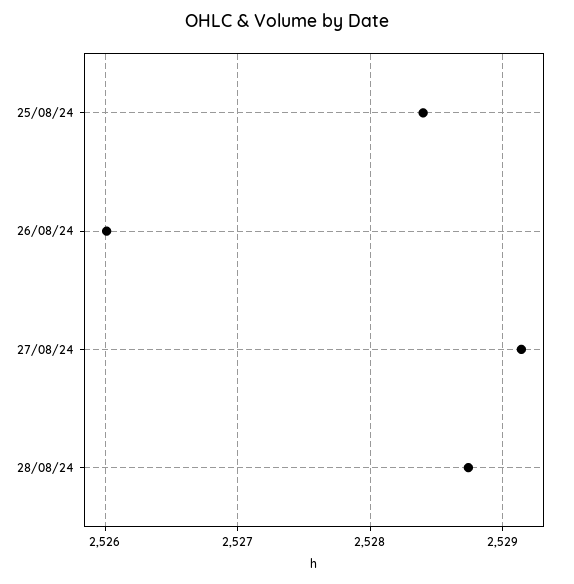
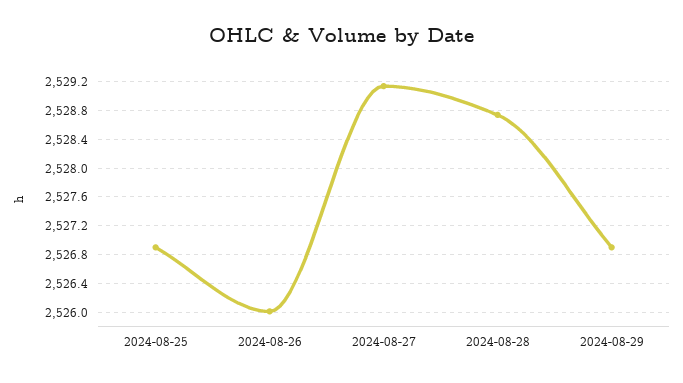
25/08/24: 2528.4 -> 2526.9
2024-08-29: none -> 2526.9

